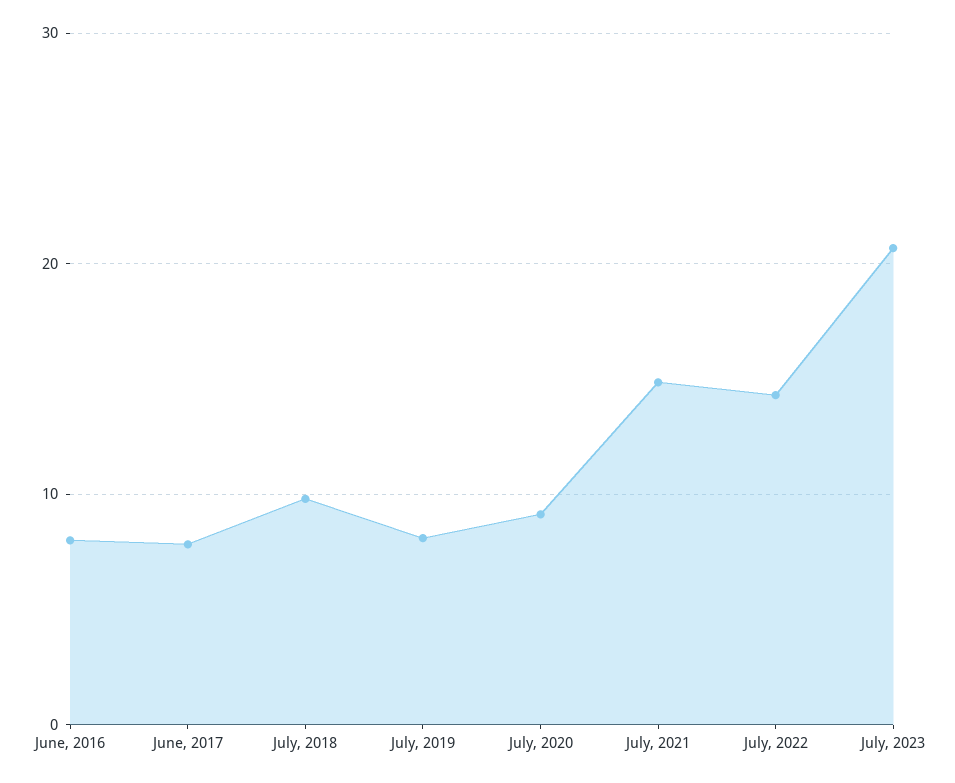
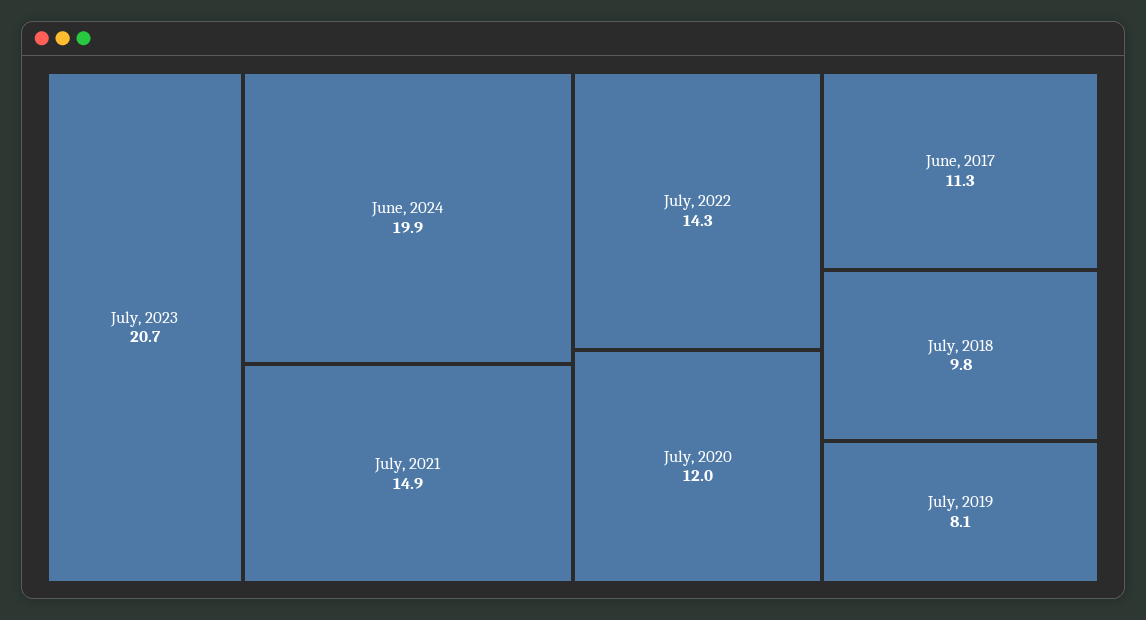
June, 2016: 8 -> none
June, 2017: 8 -> 11.3
July, 2020: 9 -> 12
June, 2024: none -> 19.9

